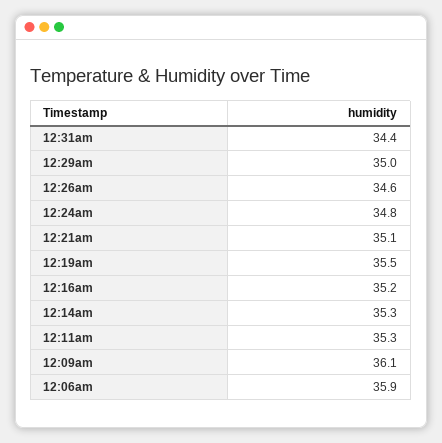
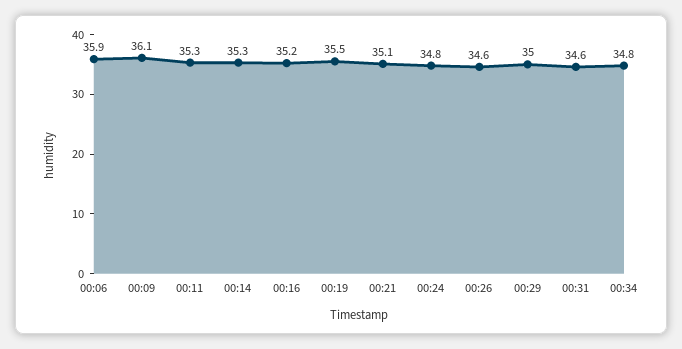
12:31am: 34.4 -> 34.6
00:34: none -> 34.8

